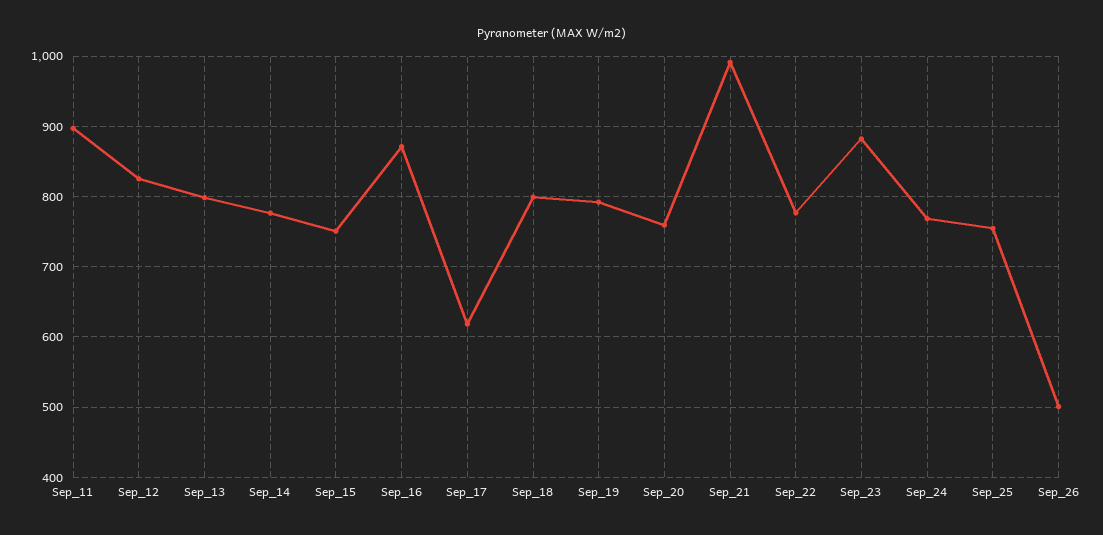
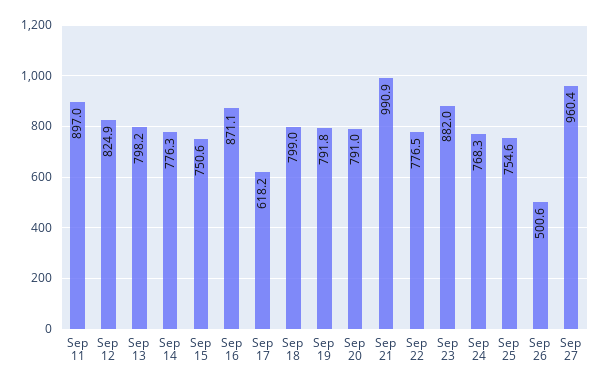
Sep_20: 760 -> 791
Sep 27: none -> 960.4

